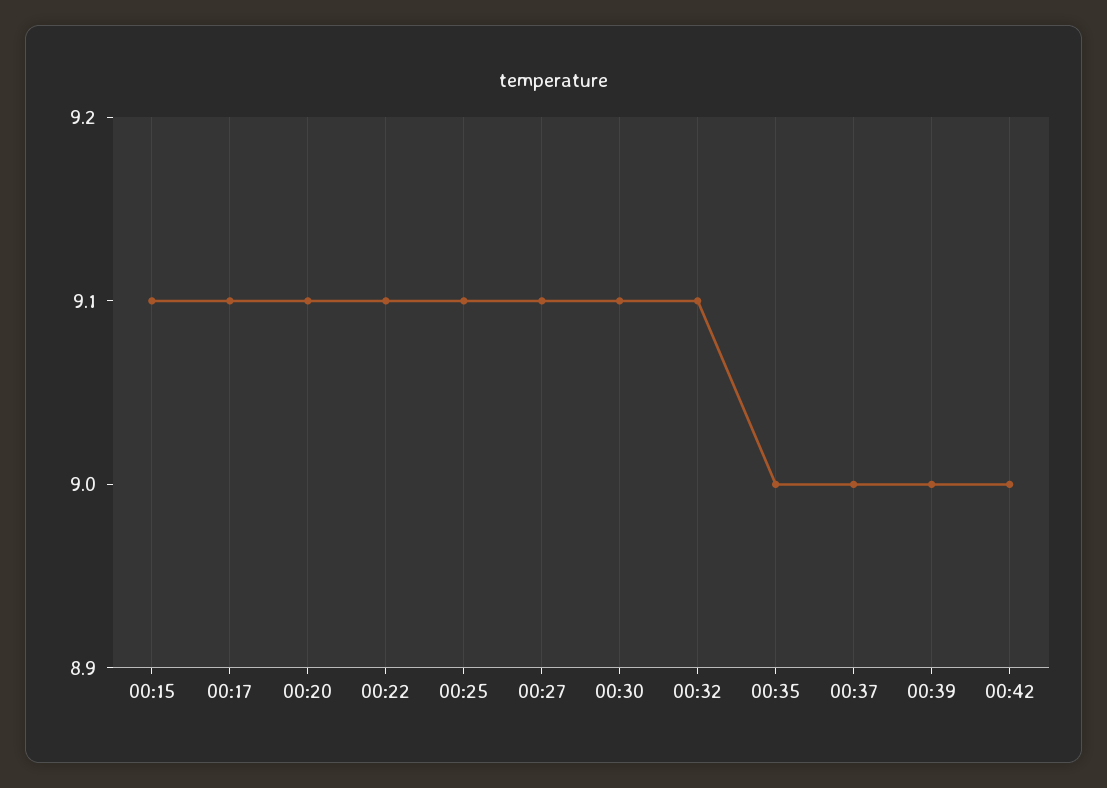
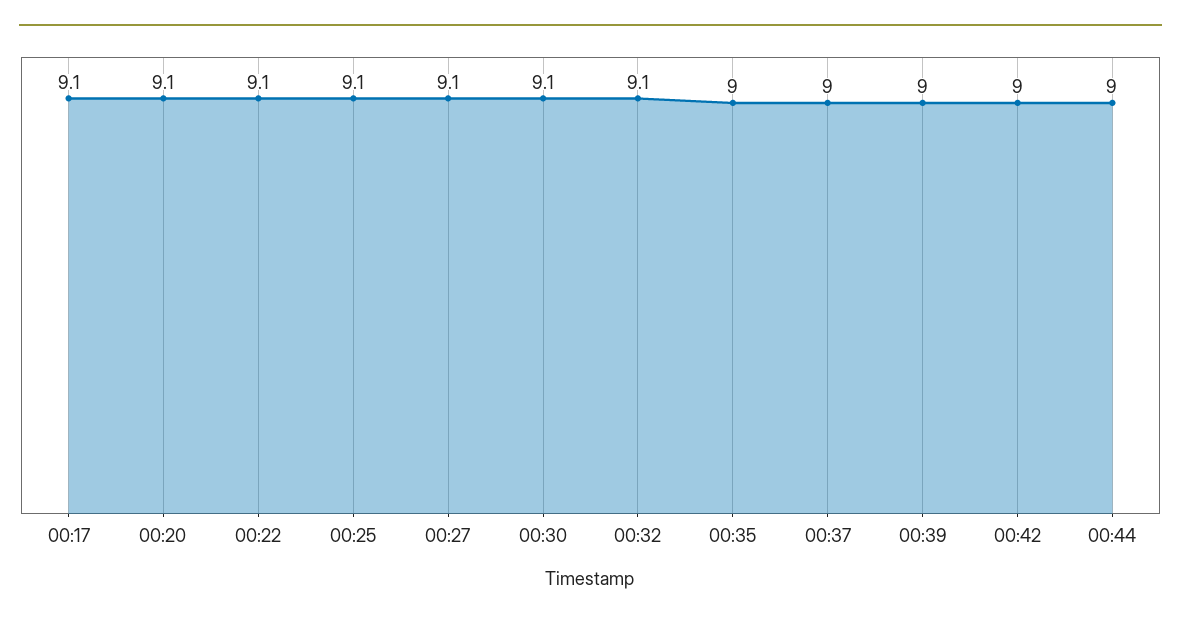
00:15: 9.1 -> none
00:44: none -> 9

